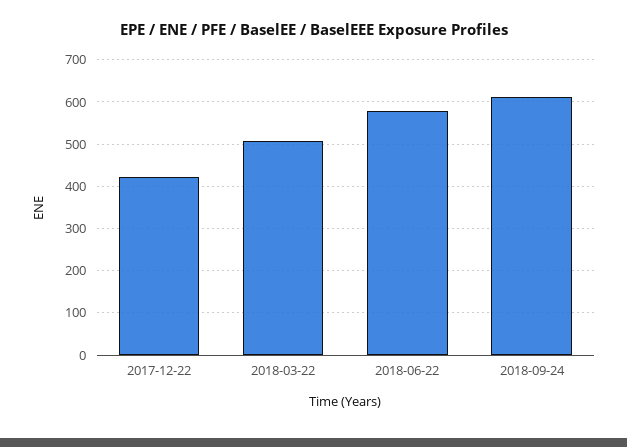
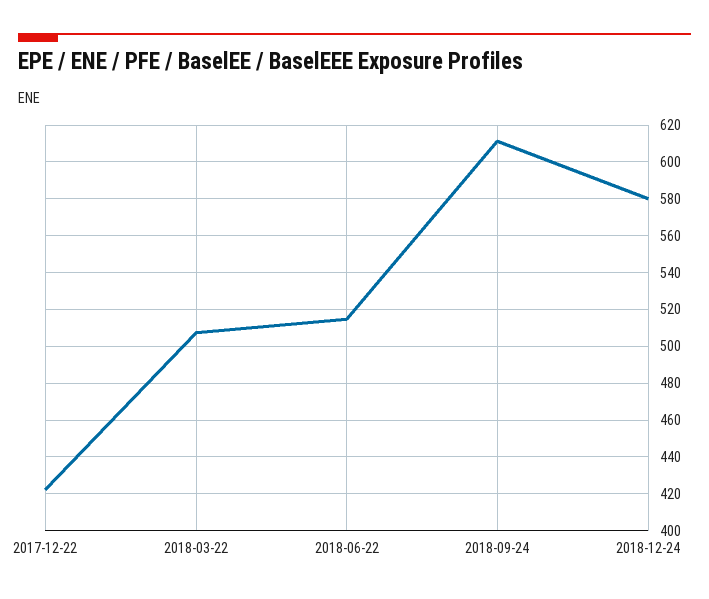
2018-06-22: 580 -> 515
2018-12-24: none -> 580

